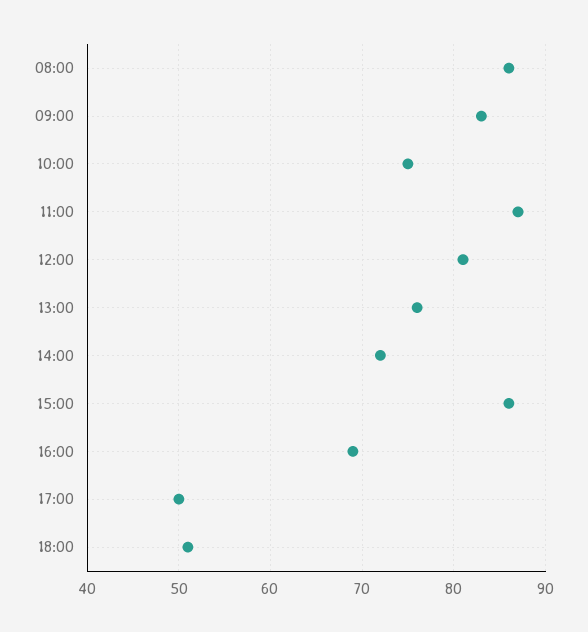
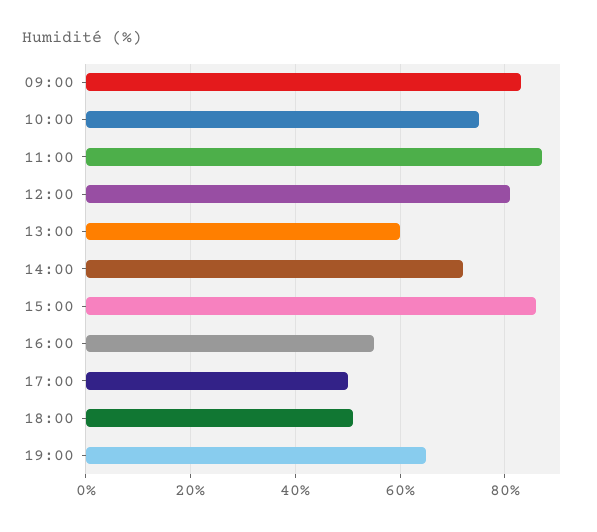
08:00: 86 -> none
13:00: 76 -> 60
16:00: 69 -> 55
19:00: none -> 65

